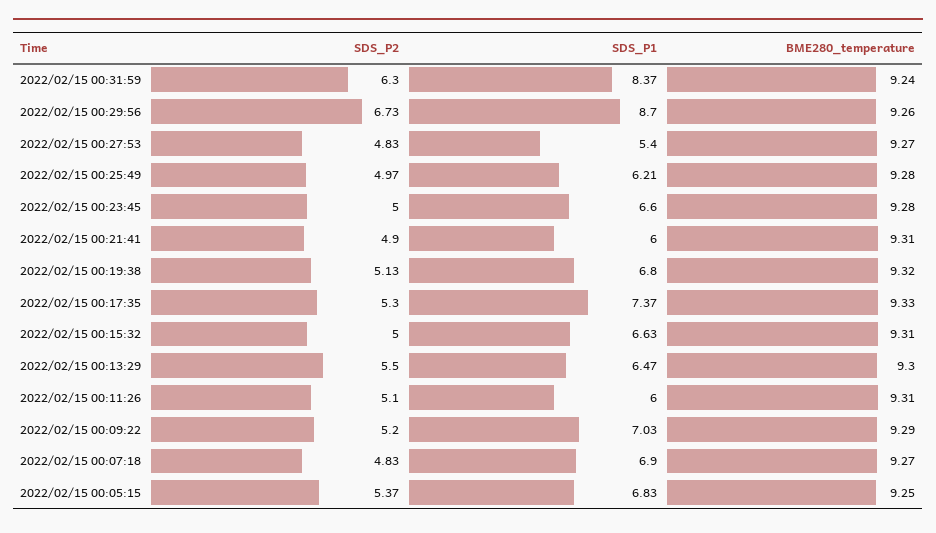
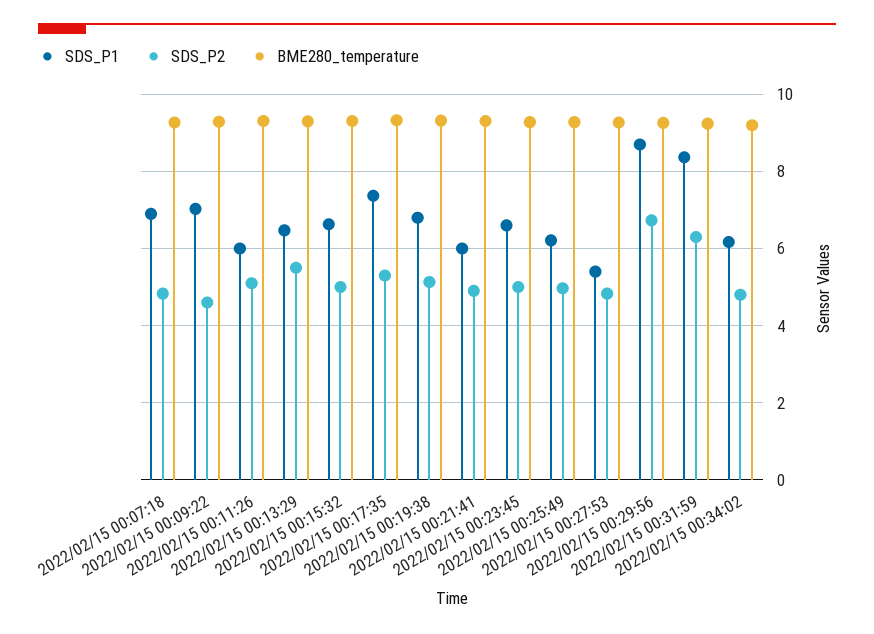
SDS_P2, 2022/02/15 00:09:22: 5.2 -> 4.6
SDS_P2, 2022/02/15 00:05:15: 5.37 -> none
SDS_P1, 2022/02/15 00:05:15: 6.83 -> none
BME280_temperature, 2022/02/15 00:05:15: 9.25 -> none
SDS_P1, 2022/02/15 00:34:02: none -> 6.2
SDS_P2, 2022/02/15 00:34:02: none -> 4.8
BME280_temperature, 2022/02/15 00:34:02: none -> 9.2

